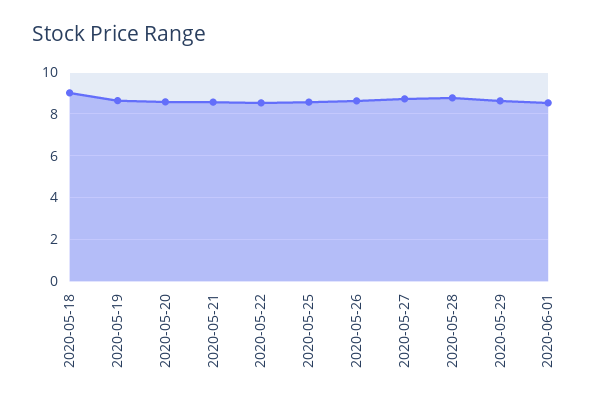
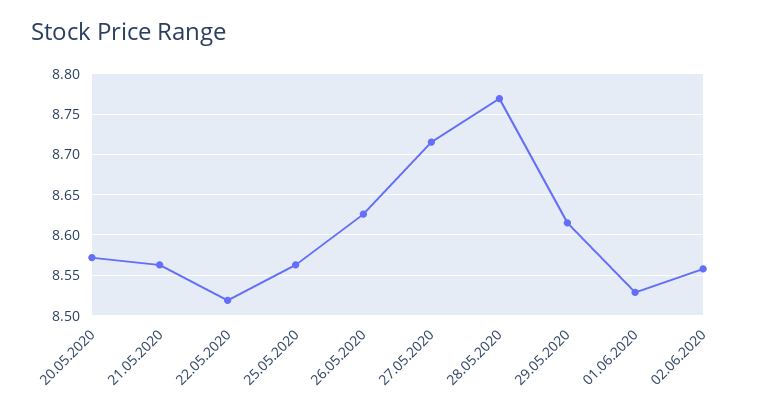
2020-05-18: 9 -> none
2020-05-19: 8.5 -> none
02.06.2020: none -> 8.56

